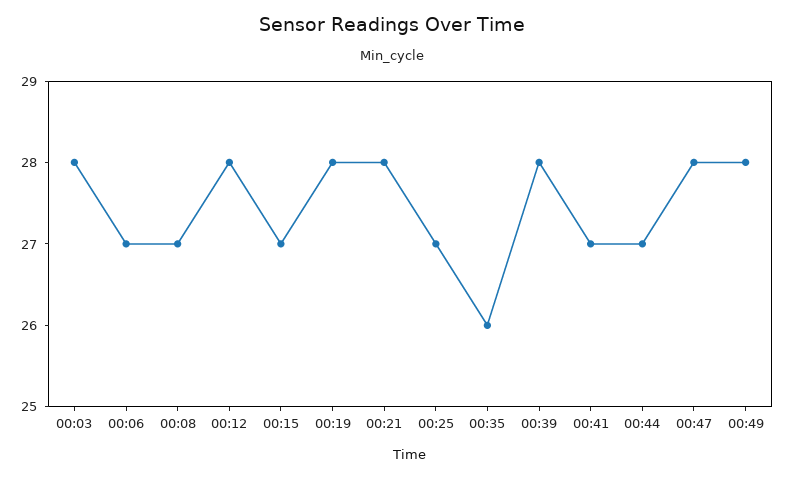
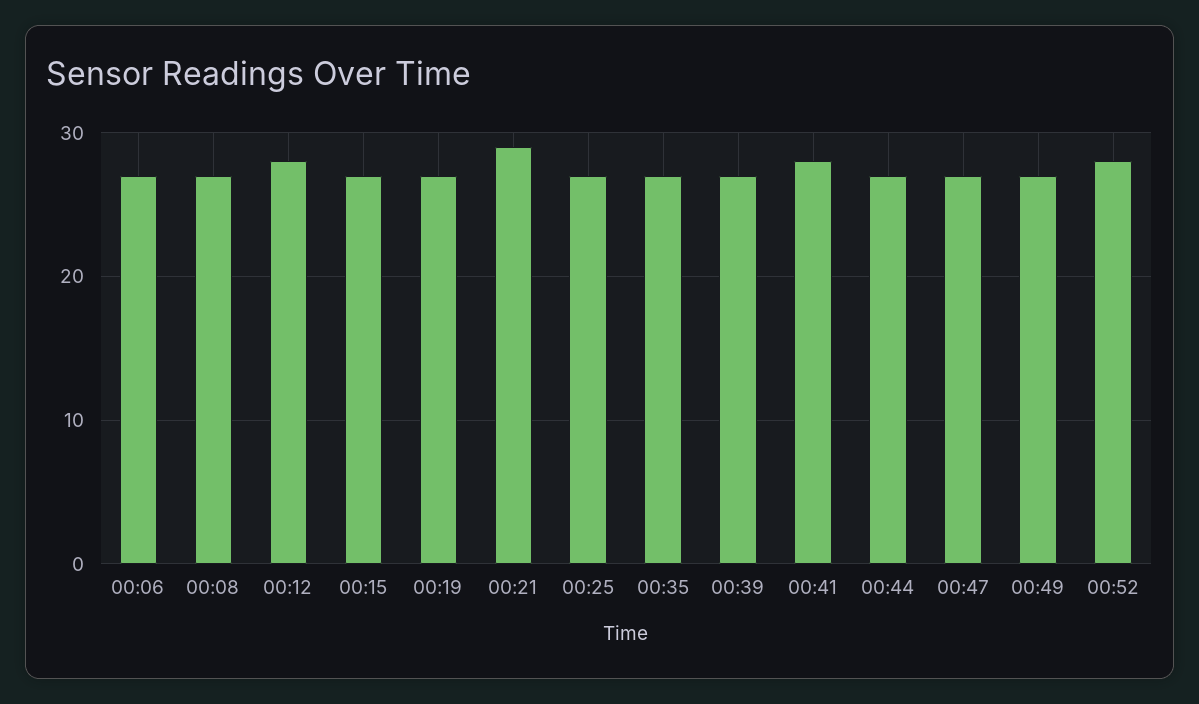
00:03: 28 -> none
00:19: 28 -> 27
00:21: 28 -> 29
00:35: 26 -> 27
00:39: 28 -> 27
00:41: 27 -> 28
00:47: 28 -> 27
00:49: 28 -> 27
00:52: none -> 28

